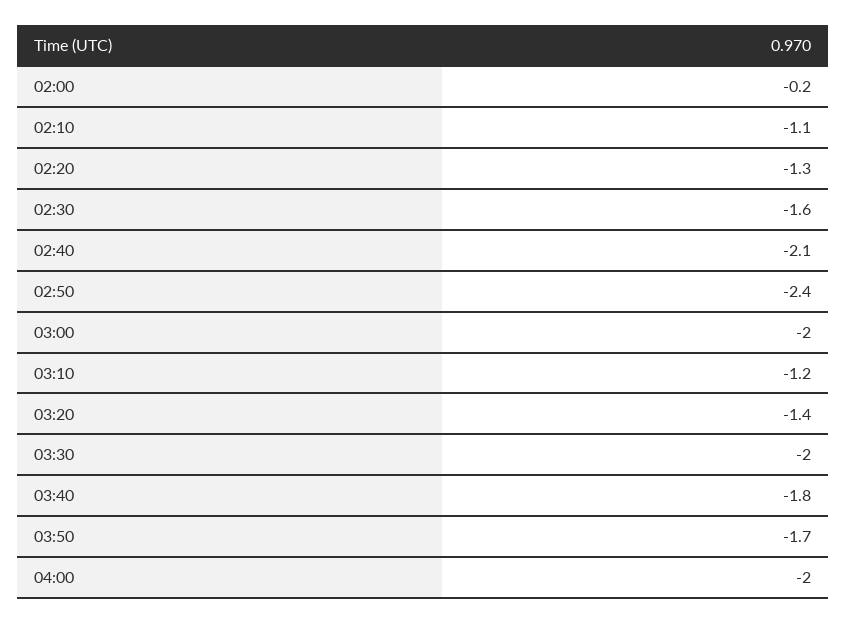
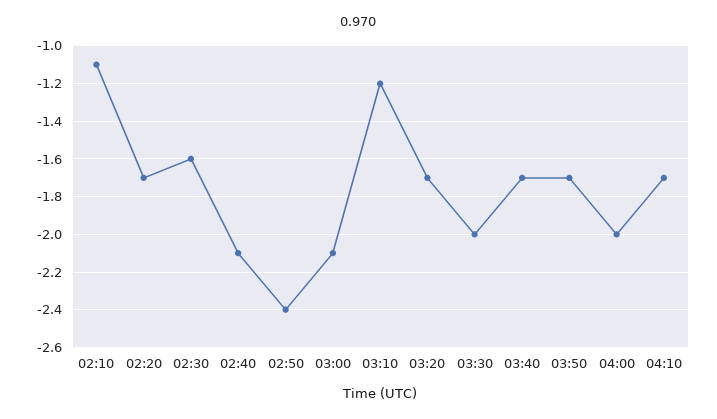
02:00: -0.2 -> none
02:20: -1.3 -> -1.7
03:00: -2 -> -2.1
03:20: -1.4 -> -1.7
03:40: -1.8 -> -1.7
04:10: none -> -1.7

